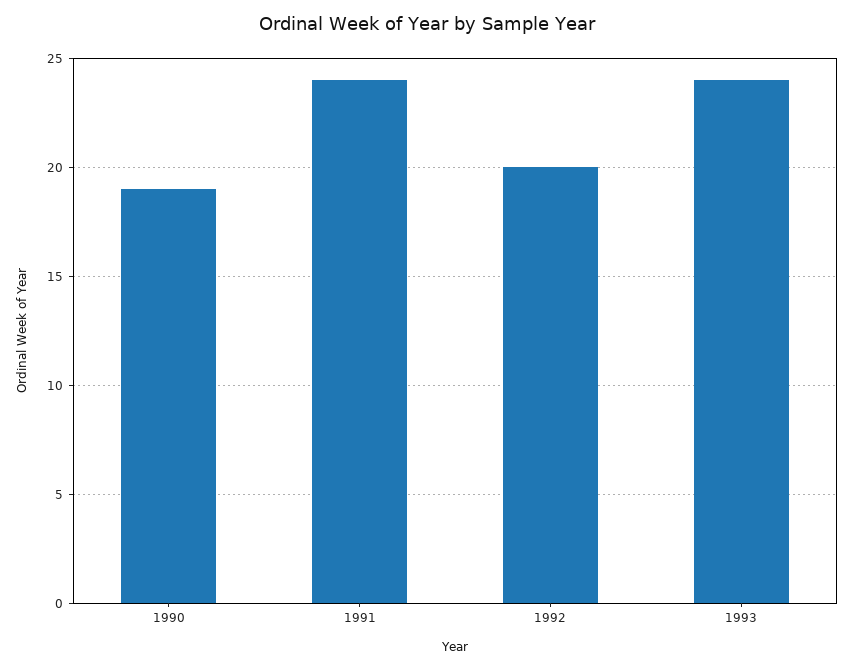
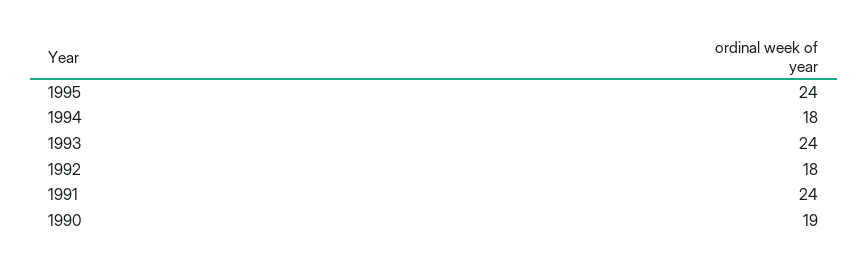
1992: 20 -> 18
1995: none -> 24
1994: none -> 18

